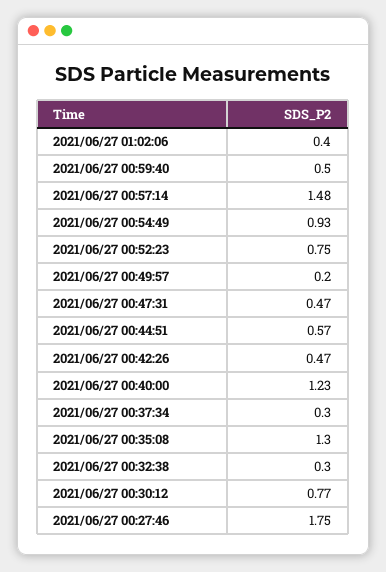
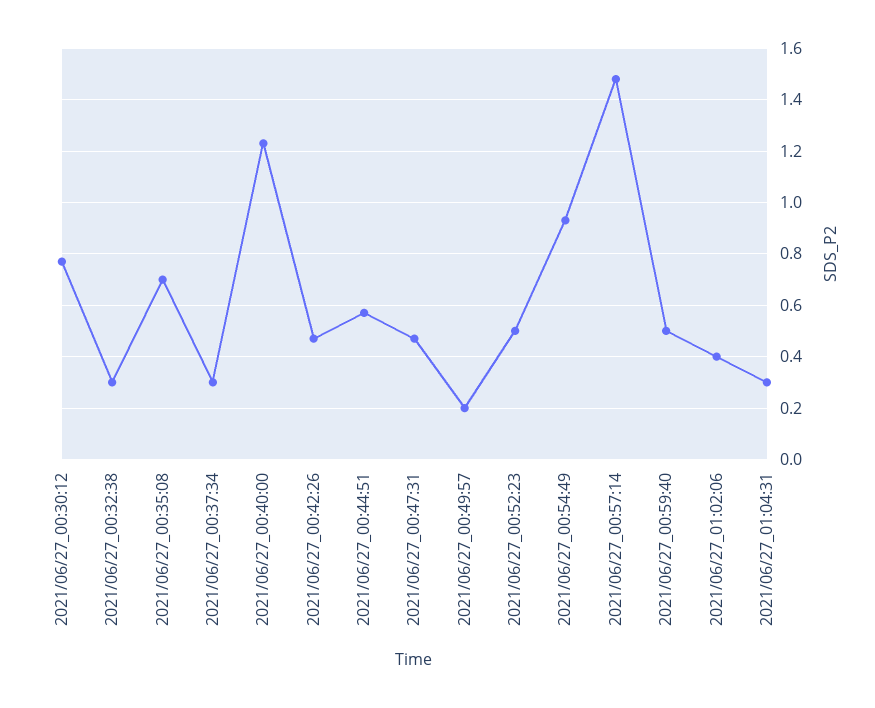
2021/06/27 00:52:23: 0.75 -> 0.5
2021/06/27 00:35:08: 1.3 -> 0.7
2021/06/27 00:27:46: 1.75 -> none
2021/06/27_01:04:31: none -> 0.3

